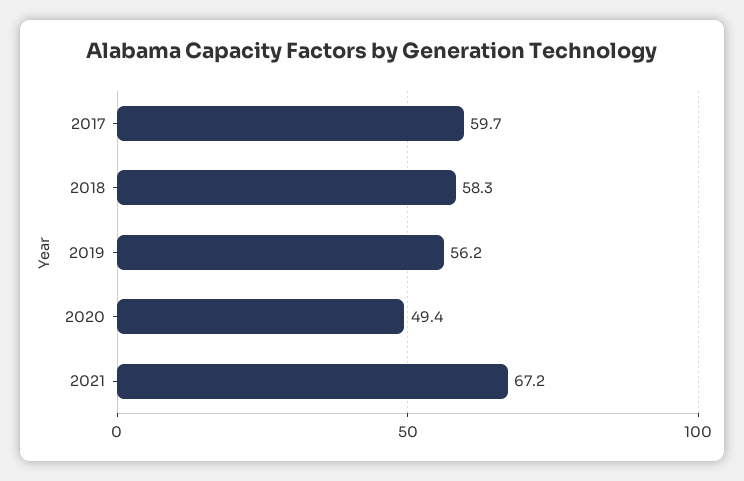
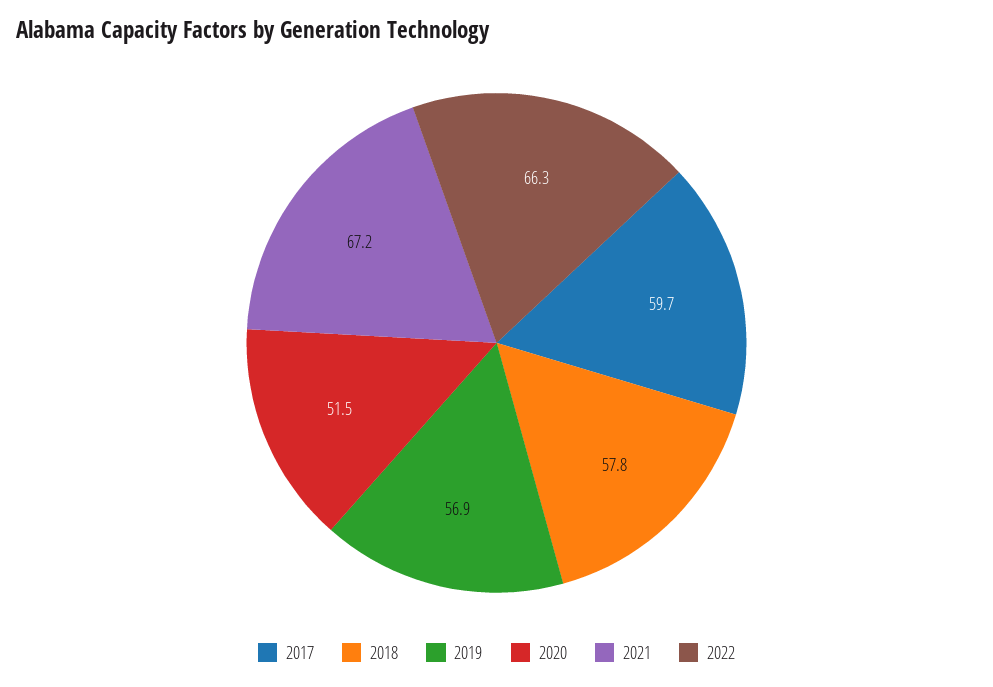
2018: 58.3 -> 57.8
2019: 56.2 -> 56.9
2020: 49.4 -> 51.5
2022: none -> 66.3

